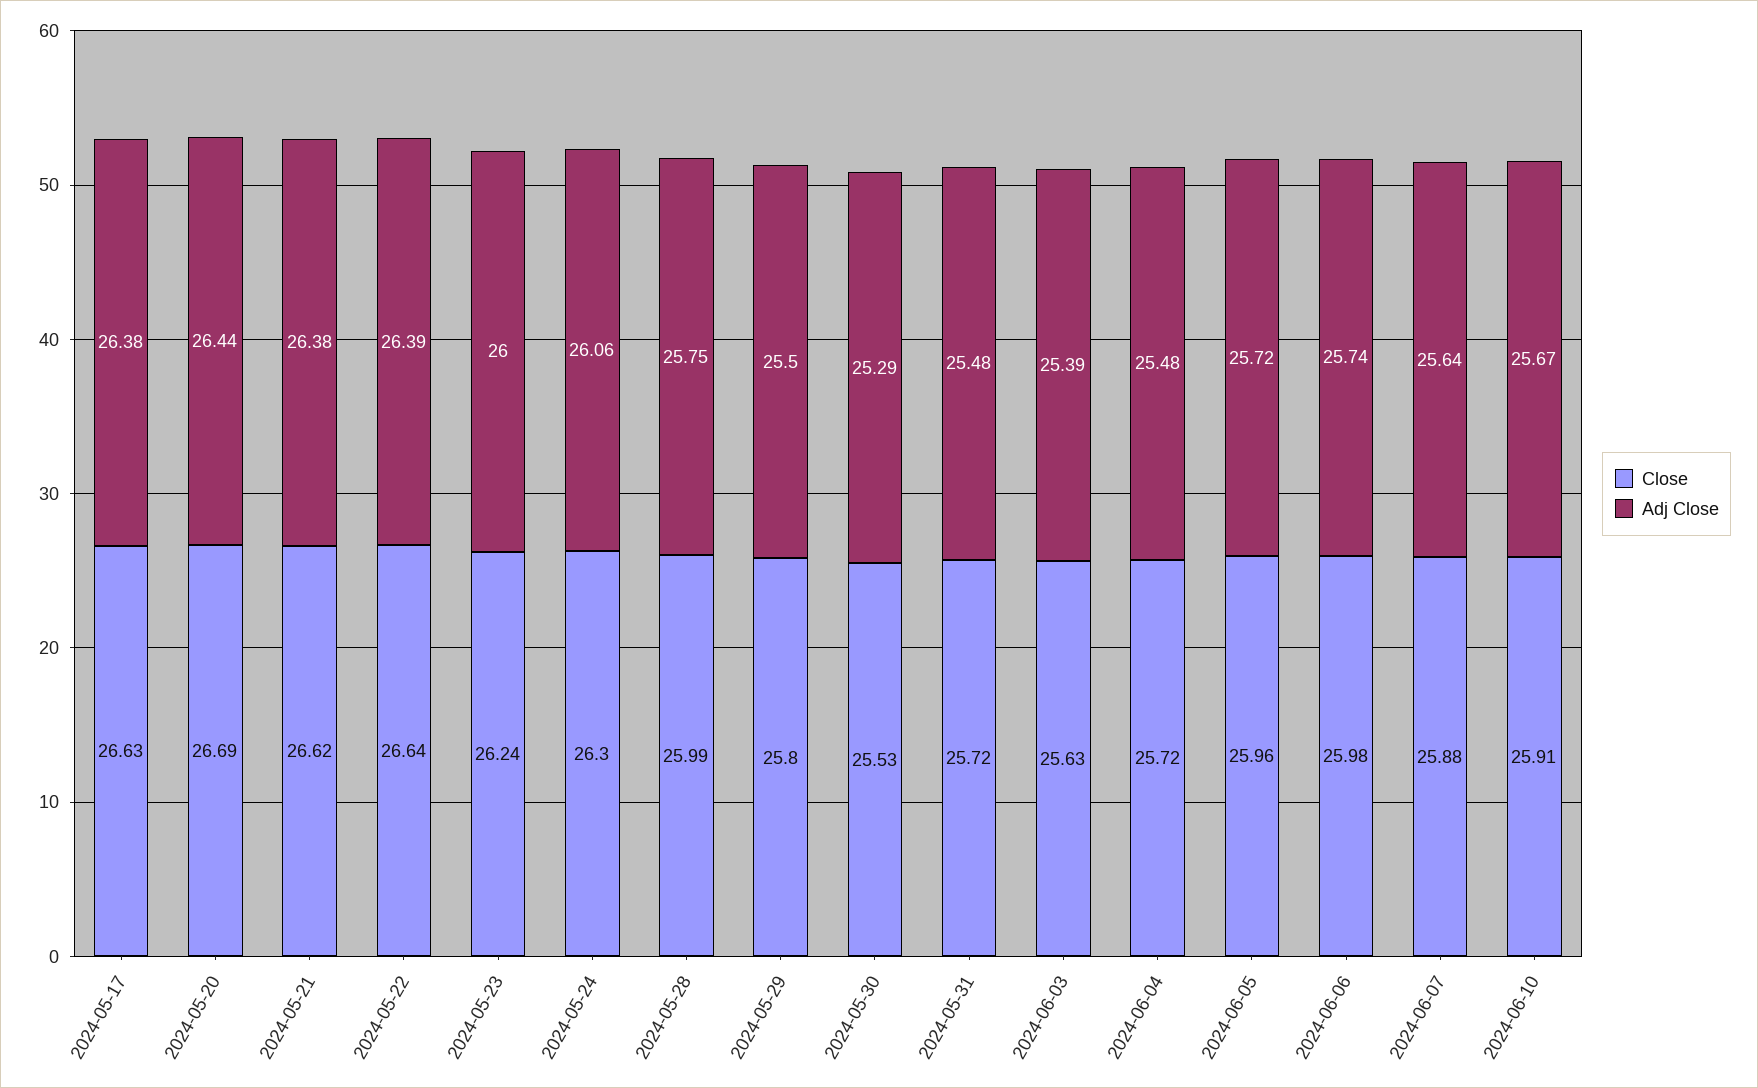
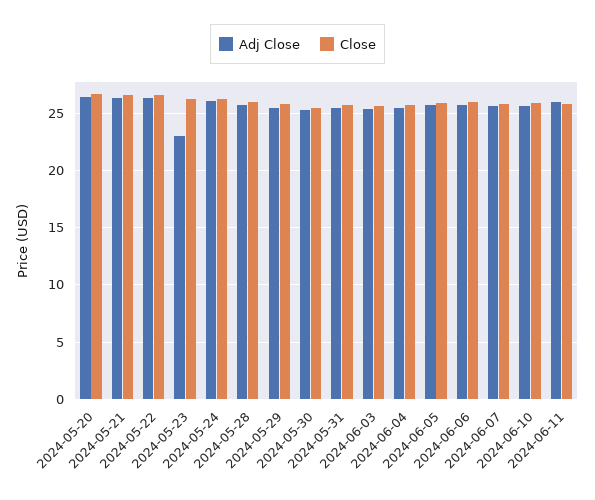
Close, 2024-05-17: 26.63 -> none
Adj Close, 2024-05-17: 26.38 -> none
Adj Close, 2024-05-23: 26 -> 23
Adj Close, 2024-06-11: none -> 26
Close, 2024-06-11: none -> 26

